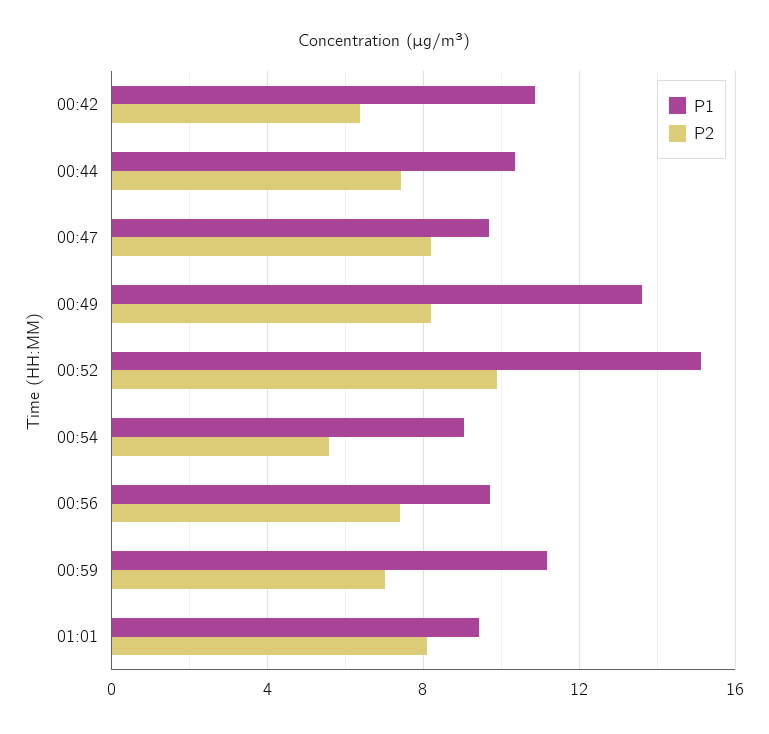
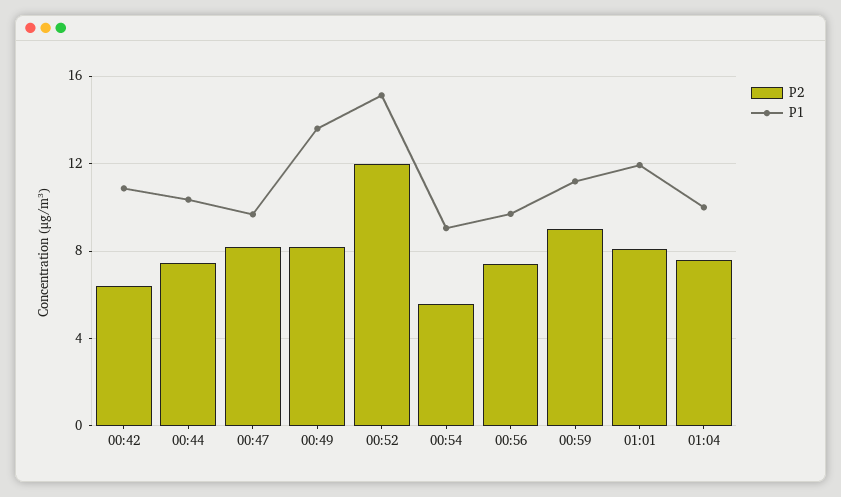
P2, 00:52: 10 -> 12
P2, 00:59: 7 -> 9
P1, 01:01: 9.5 -> 12
P2, 01:04: none -> 7.5
P1, 01:04: none -> 10

